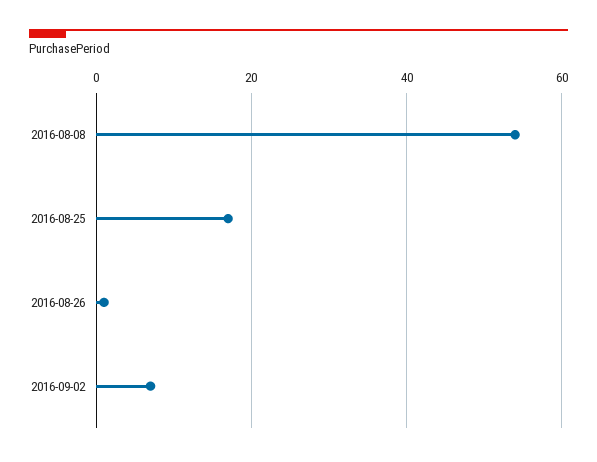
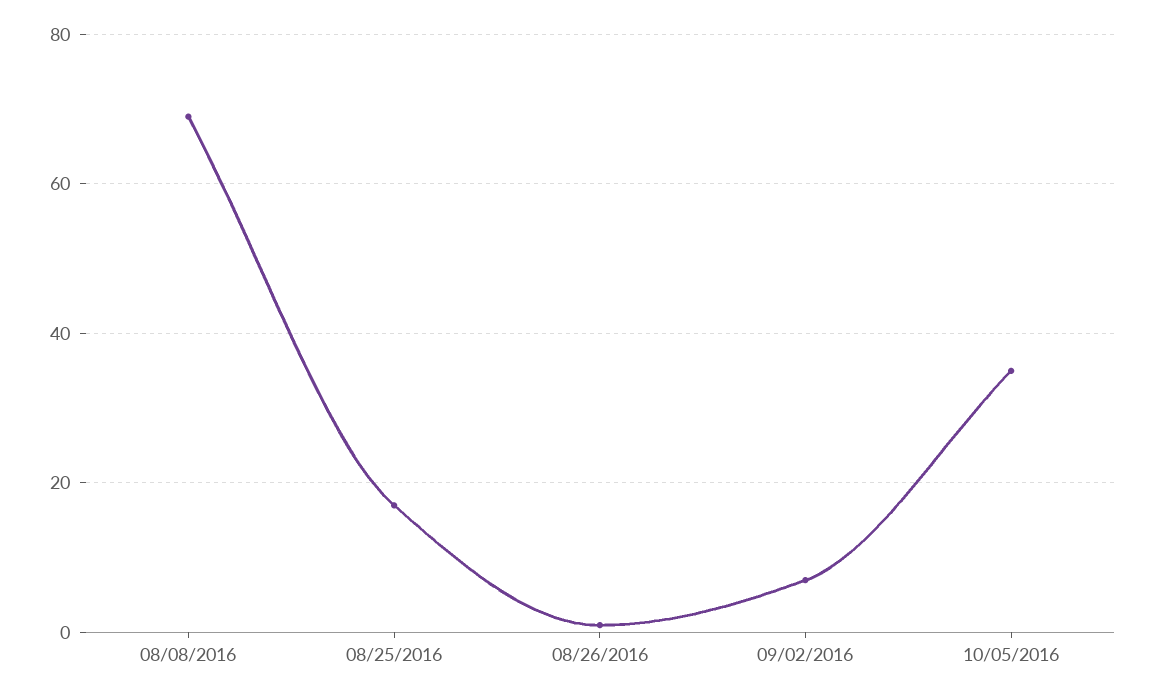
2016-08-08: 55 -> 70
10/05/2016: none -> 35

